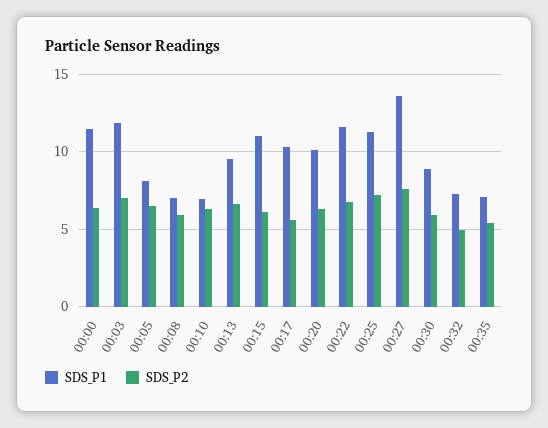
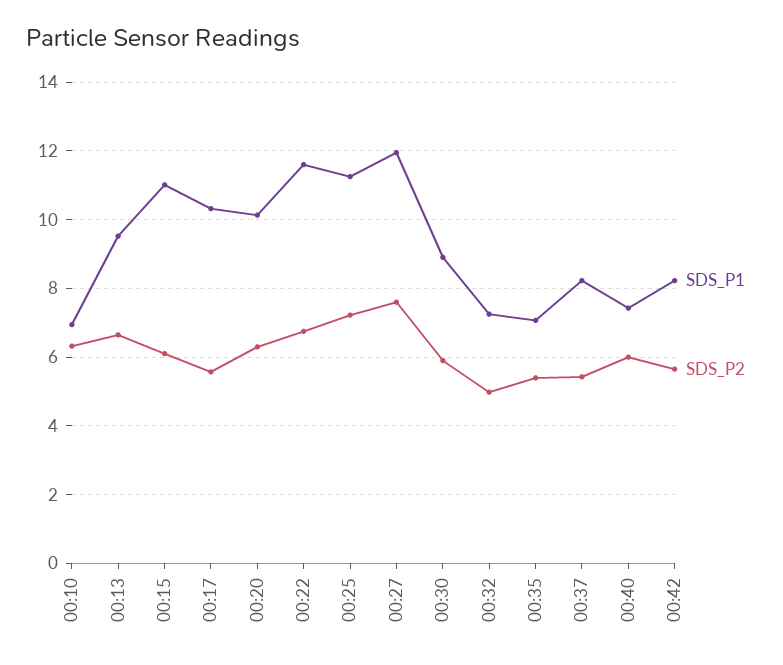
SDS_P1, 00:00: 11.5 -> none
SDS_P2, 00:00: 6.5 -> none
SDS_P1, 00:03: 12 -> none
SDS_P2, 00:03: 7 -> none
SDS_P1, 00:05: 8 -> none
SDS_P2, 00:05: 6.5 -> none
SDS_P1, 00:08: 7 -> none
SDS_P2, 00:08: 6 -> none
SDS_P1, 00:27: 13.5 -> 12
SDS_P1, 00:37: none -> 8.2
SDS_P2, 00:37: none -> 5.4
SDS_P1, 00:40: none -> 7.4
SDS_P2, 00:40: none -> 6
SDS_P1, 00:42: none -> 8.2
SDS_P2, 00:42: none -> 5.6

